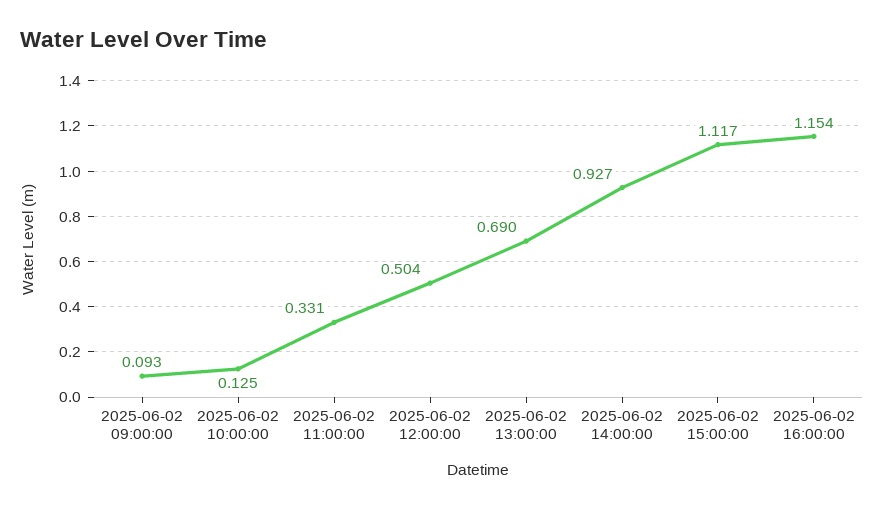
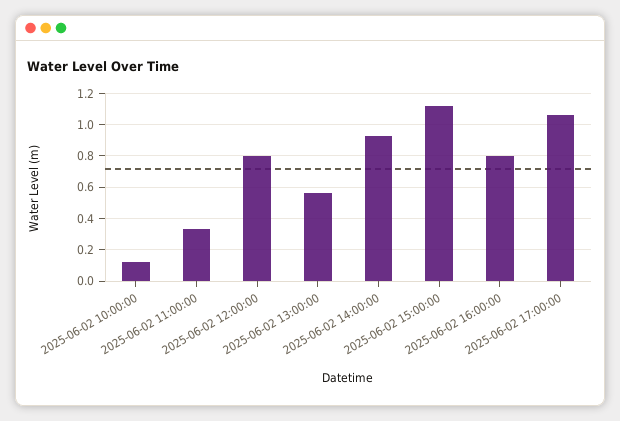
2025-06-02 09:00:00: 0.093 -> none
2025-06-02 12:00:00: 0.504 -> 0.8
2025-06-02 13:00:00: 0.69 -> 0.55
2025-06-02 16:00:00: 1.154 -> 0.8
2025-06-02 17:00:00: none -> 1.05

